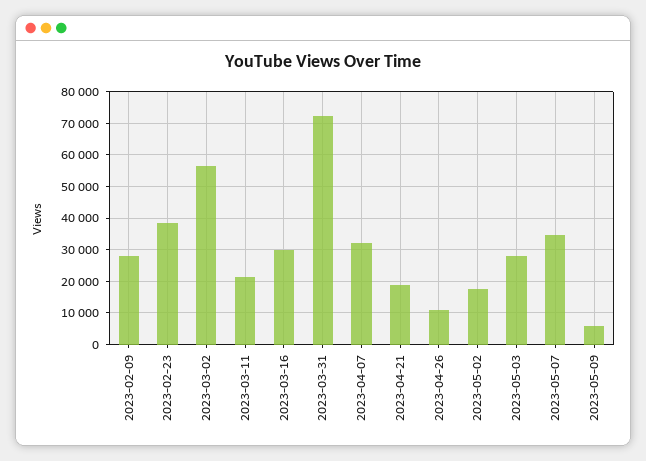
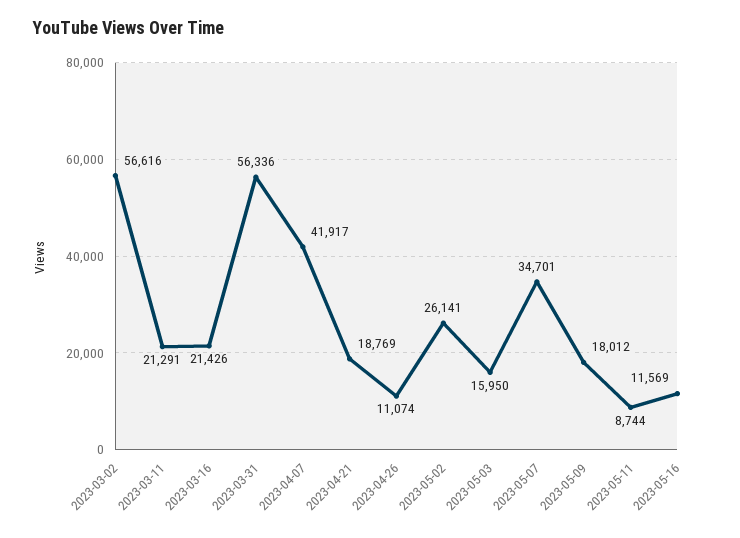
2023-02-09: 28000 -> none
2023-02-23: 38000 -> none
2023-03-16: 30000 -> 21426
2023-03-31: 72000 -> 56336
2023-04-07: 32000 -> 41917
2023-05-02: 18000 -> 26141
2023-05-03: 28000 -> 15950
2023-05-09: 6000 -> 18012
2023-05-11: none -> 8744
2023-05-16: none -> 11569

